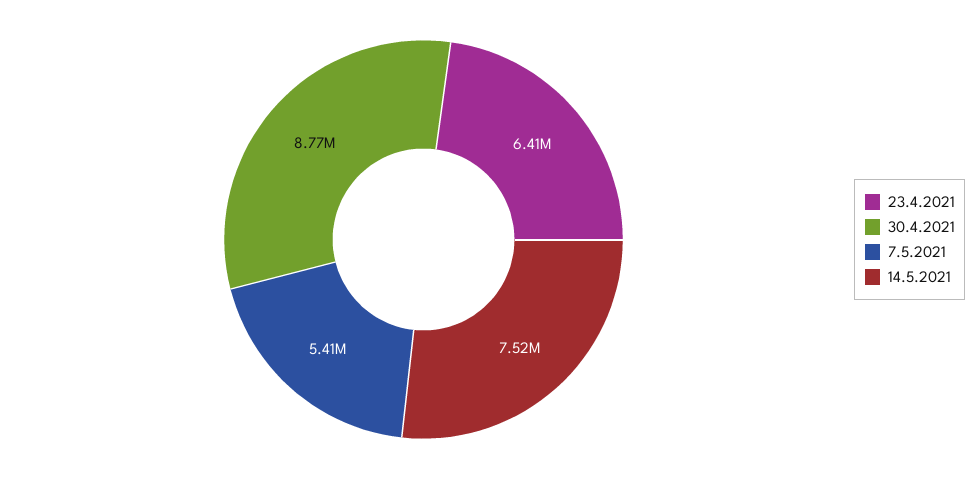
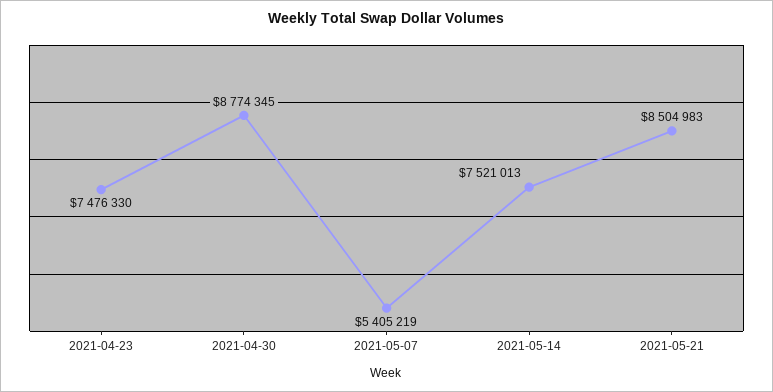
23.4.2021: 6410000 -> 7476330
2021-05-21: none -> 8504983

